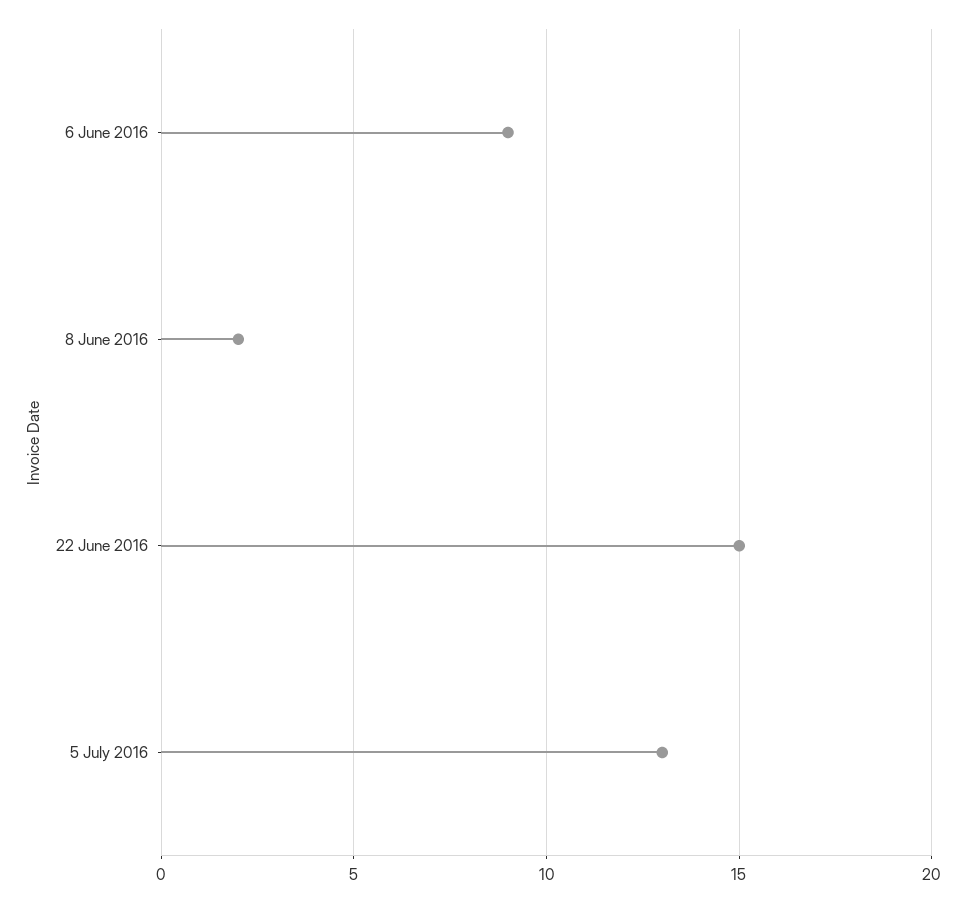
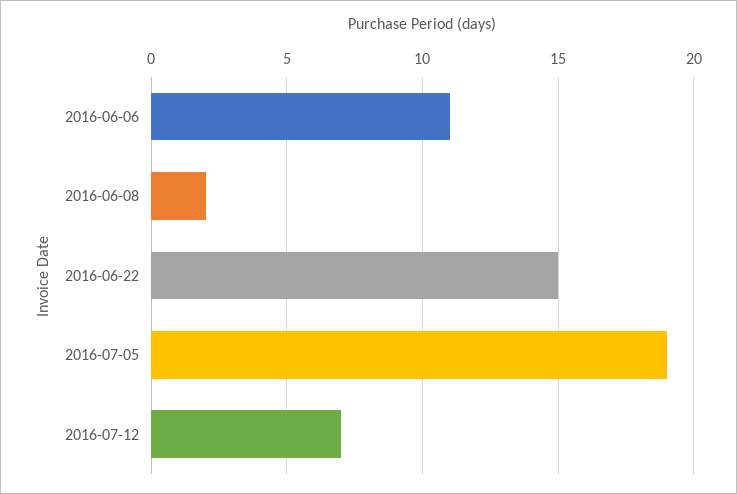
6 June 2016: 9 -> 11
5 July 2016: 13 -> 19
2016-07-12: none -> 7

